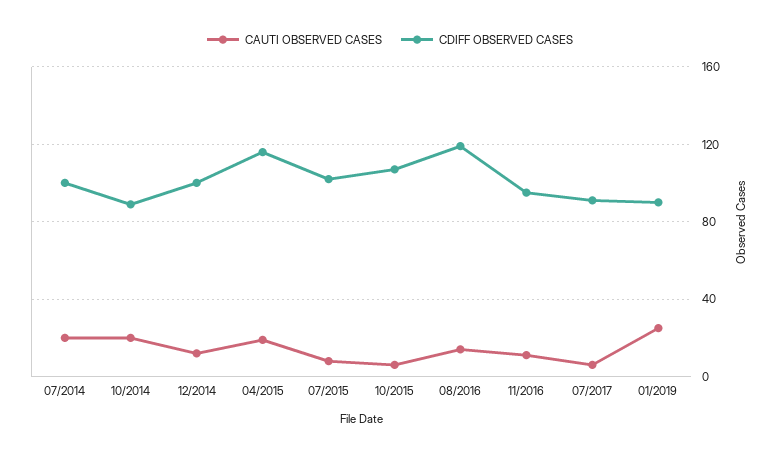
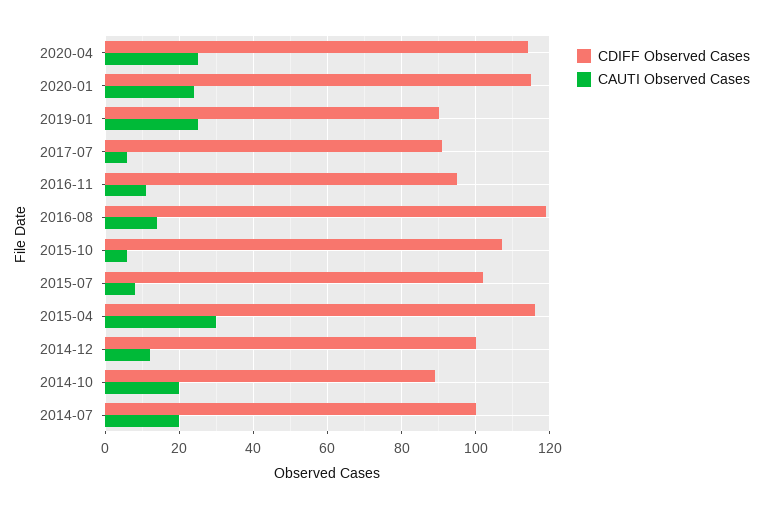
CAUTI OBSERVED CASES, 04/2015: 20 -> 30
CDIFF OBSERVED CASES, 2020-04: none -> 115
CAUTI OBSERVED CASES, 2020-04: none -> 25
CDIFF OBSERVED CASES, 2020-01: none -> 115
CAUTI OBSERVED CASES, 2020-01: none -> 25

